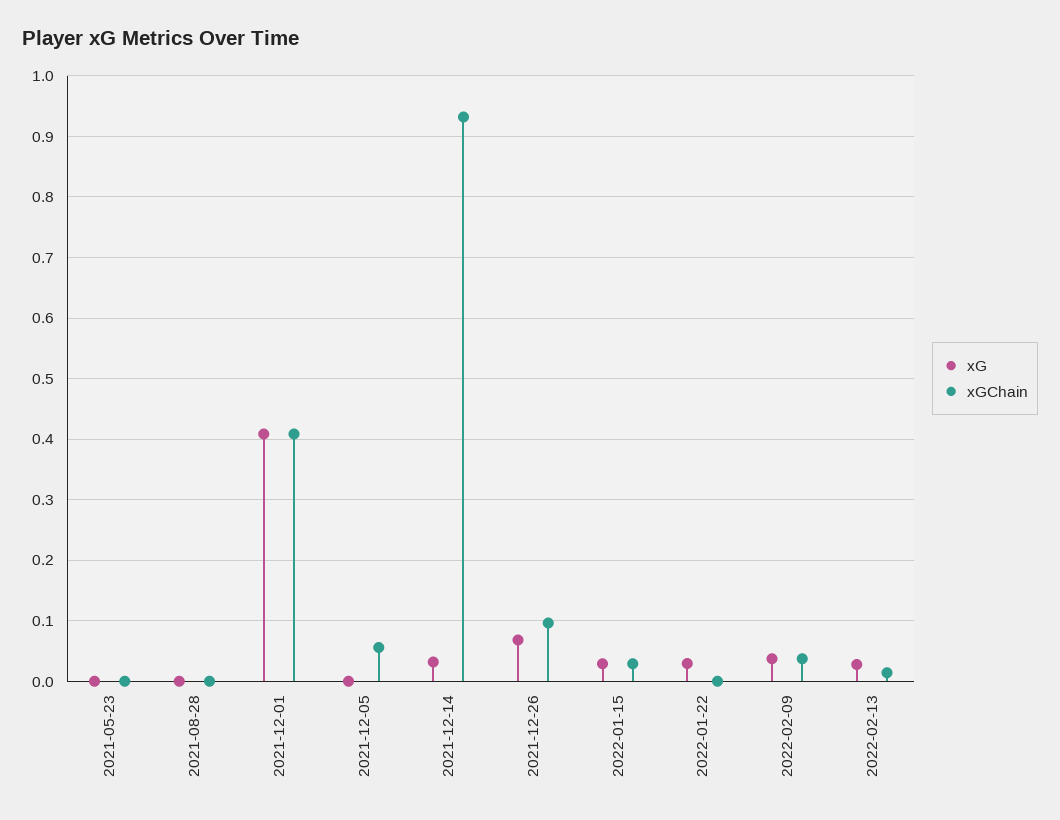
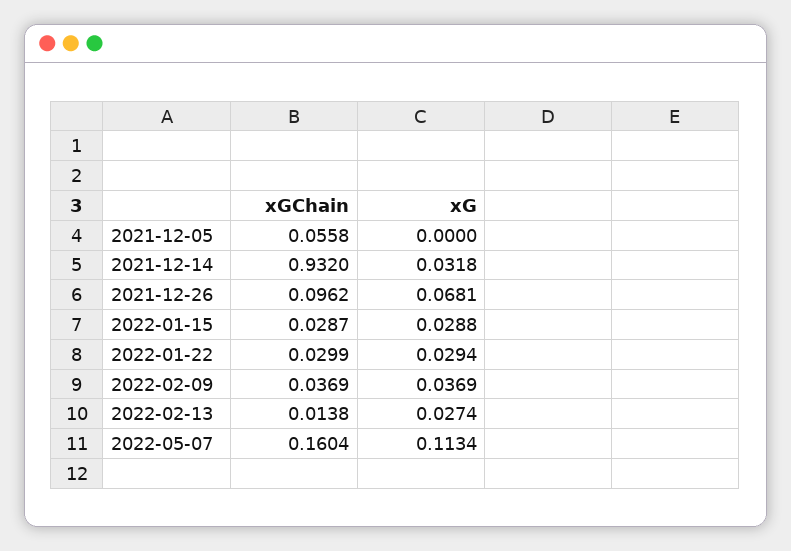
xG, 2021-05-23: 0 -> none
xGChain, 2021-05-23: 0 -> none
xG, 2021-08-28: 0 -> none
xGChain, 2021-08-28: 0 -> none
xG, 2021-12-01: 0.41 -> none
xGChain, 2021-12-01: 0.41 -> none
xGChain, 2022-01-22: 0 -> 0.0299
xGChain, 2022-05-07: none -> 0.1604
xG, 2022-05-07: none -> 0.1134

